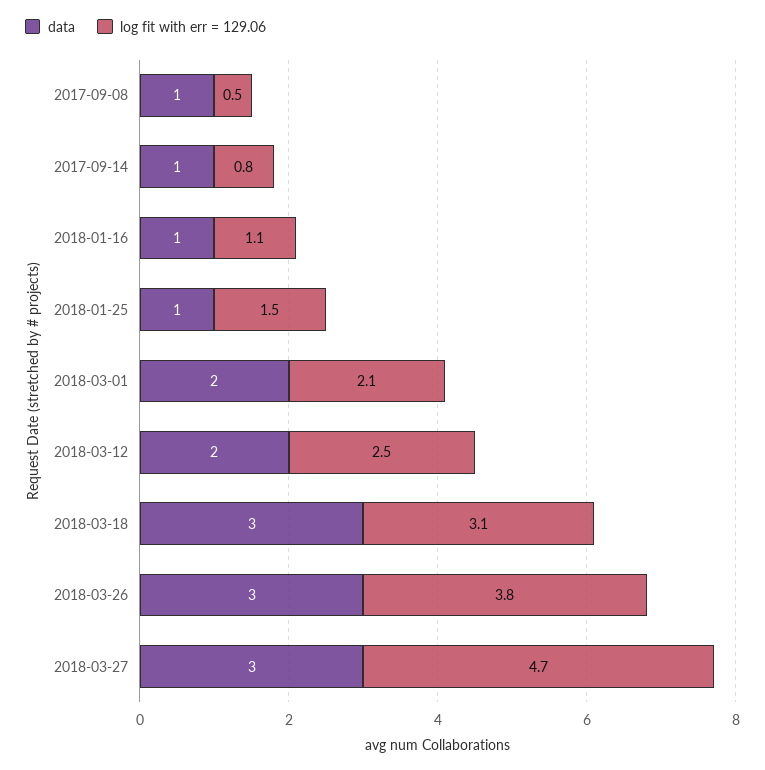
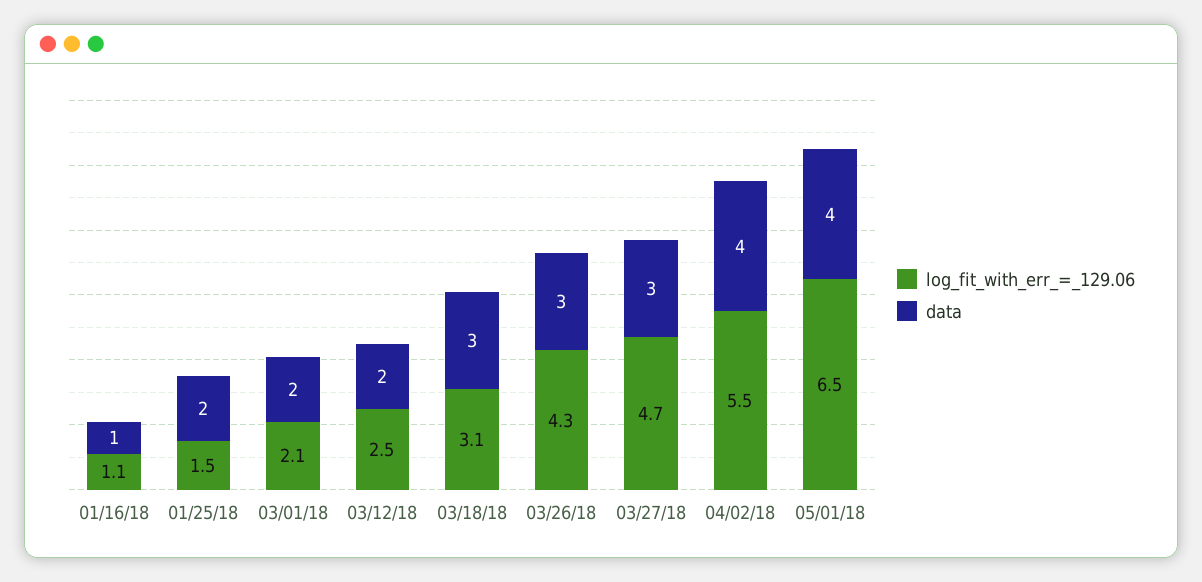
data, 2017-09-08: 1 -> none
log fit with err = 129.06, 2017-09-08: 0.5 -> none
data, 2017-09-14: 1 -> none
log fit with err = 129.06, 2017-09-14: 0.8 -> none
data, 2018-01-25: 1 -> 2
log fit with err = 129.06, 2018-03-26: 3.8 -> 4.3
log fit with err = 129.06, 04/02/18: none -> 5.5
data, 04/02/18: none -> 4
log fit with err = 129.06, 05/01/18: none -> 6.5
data, 05/01/18: none -> 4

